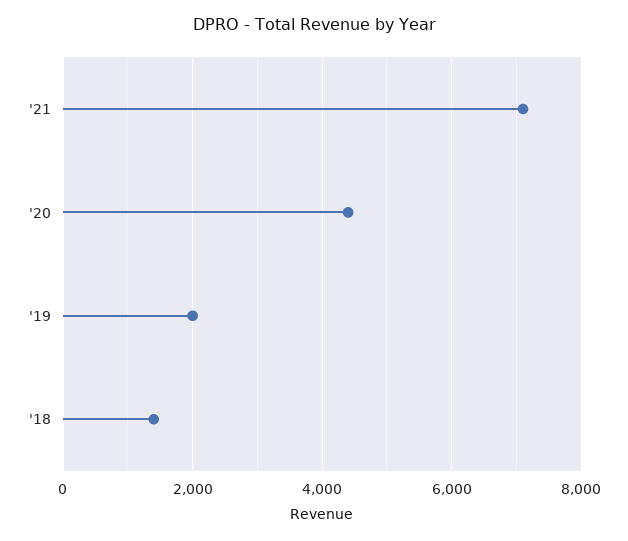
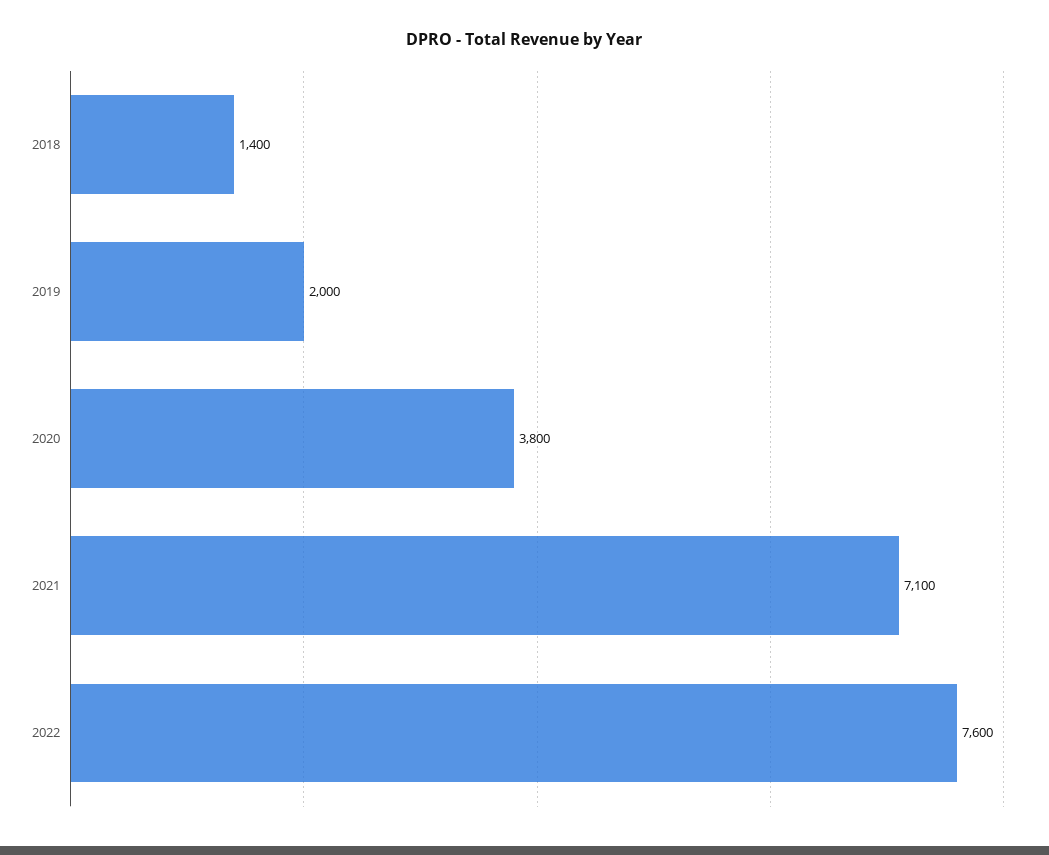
'20: 4400 -> 3800
2022: none -> 7600

